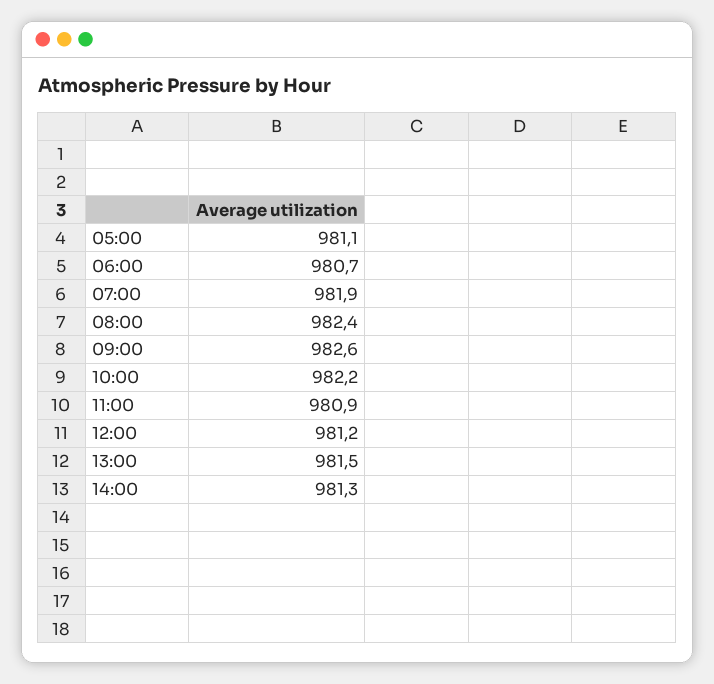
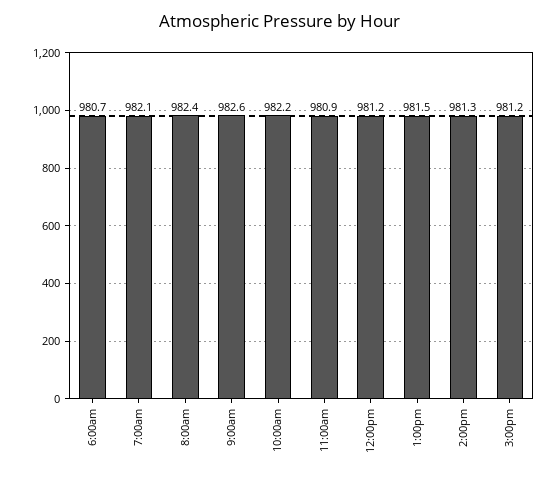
05:00: 981.1 -> none
07:00: 981.9 -> 982.1
3:00pm: none -> 981.2

